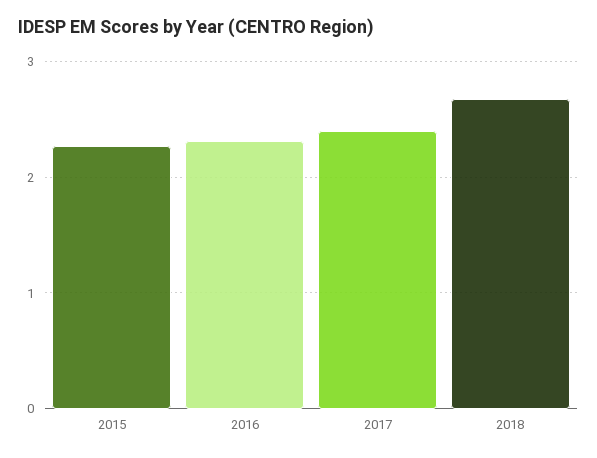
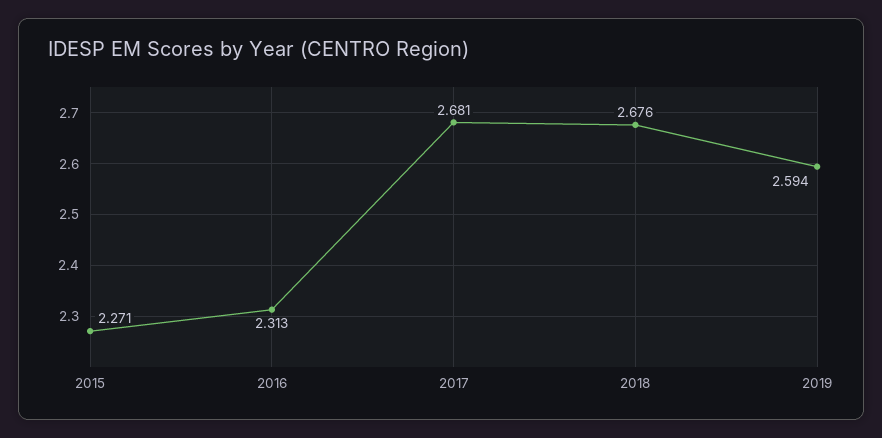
2017: 2.4 -> 2.681
2019: none -> 2.594

